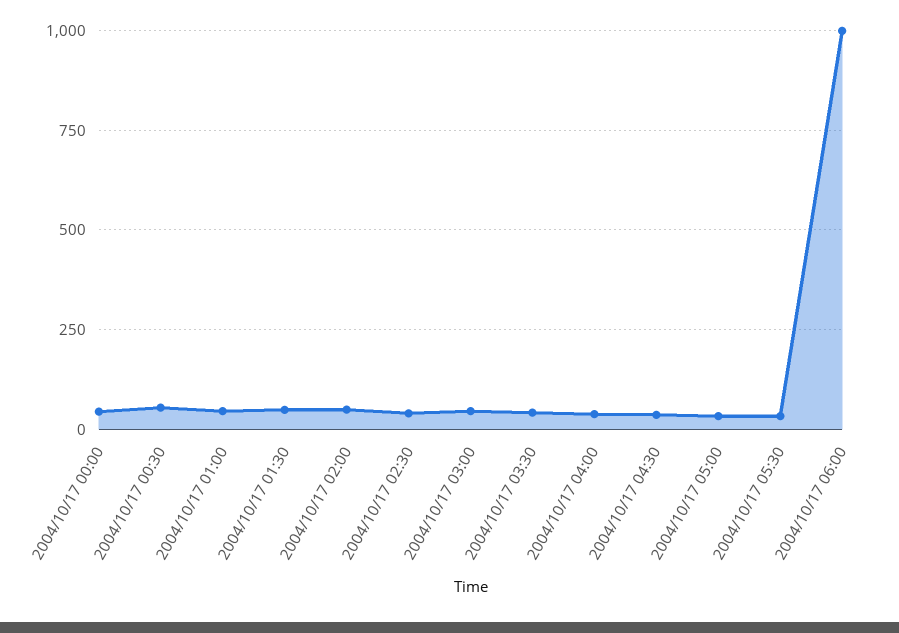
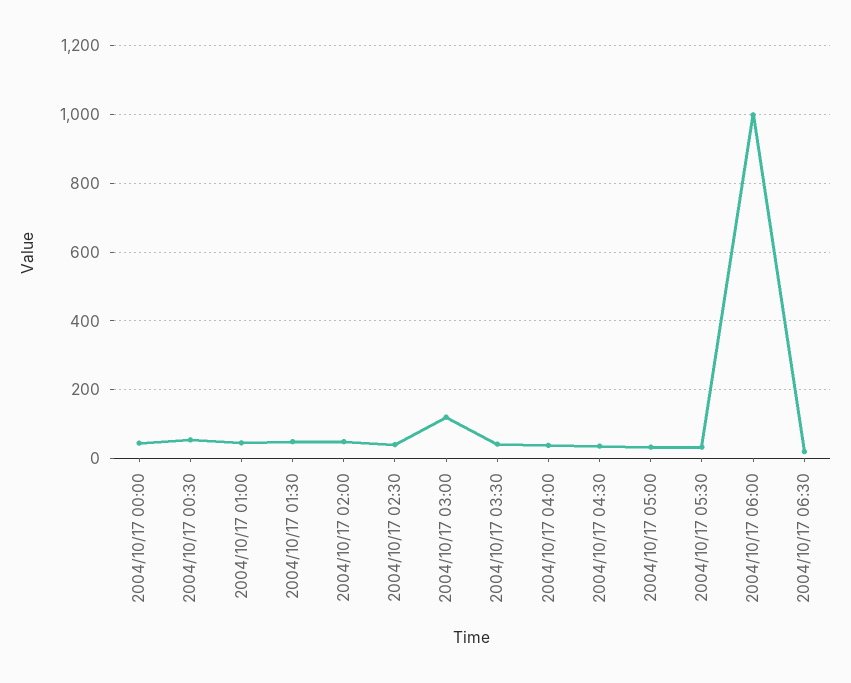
2004/10/17 03:00: 50 -> 120
2004/10/17 06:30: none -> 20

